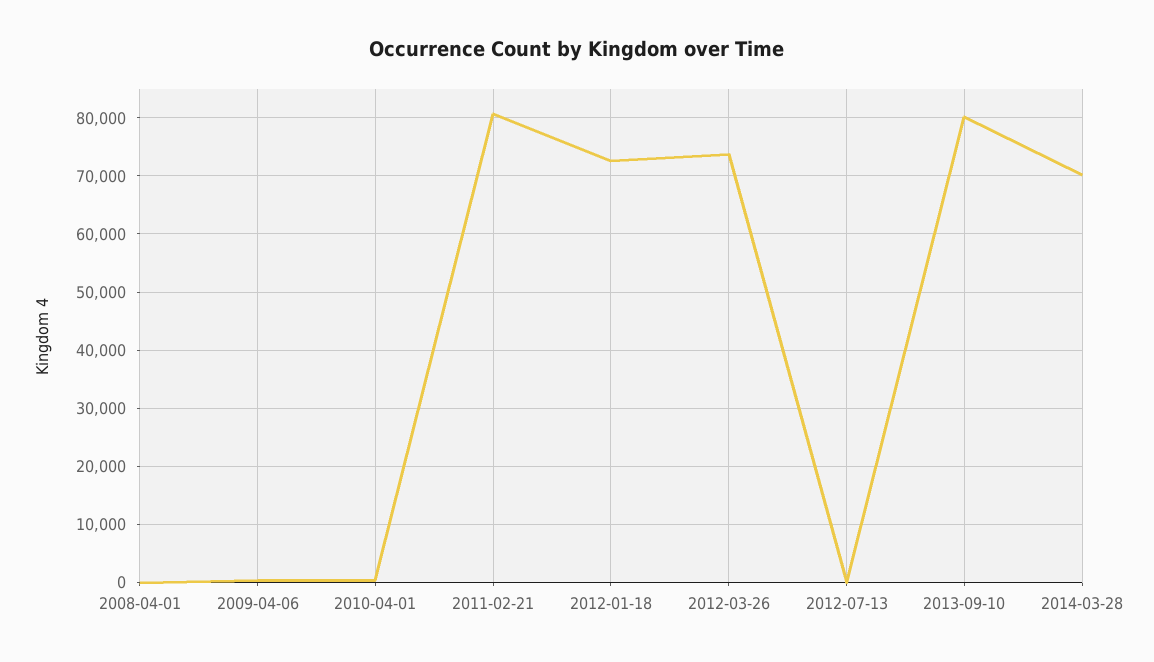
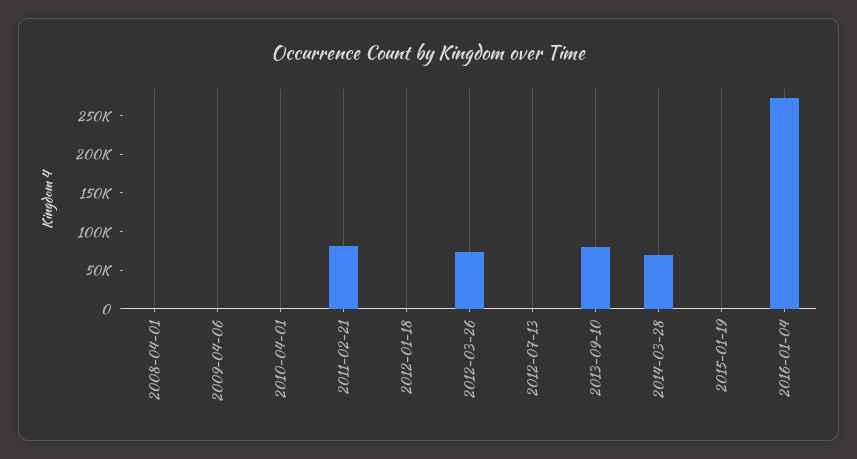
2012-01-18: 72000 -> 0
2015-01-19: none -> 0
2016-01-04: none -> 275000

